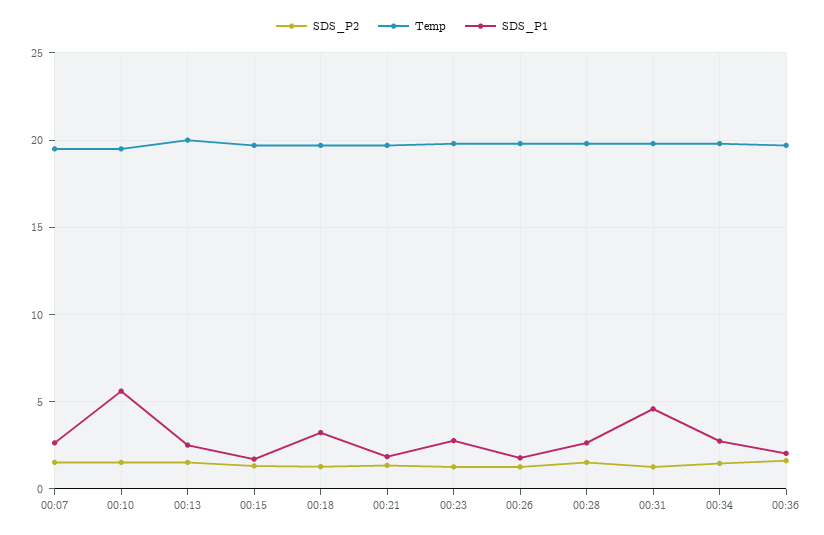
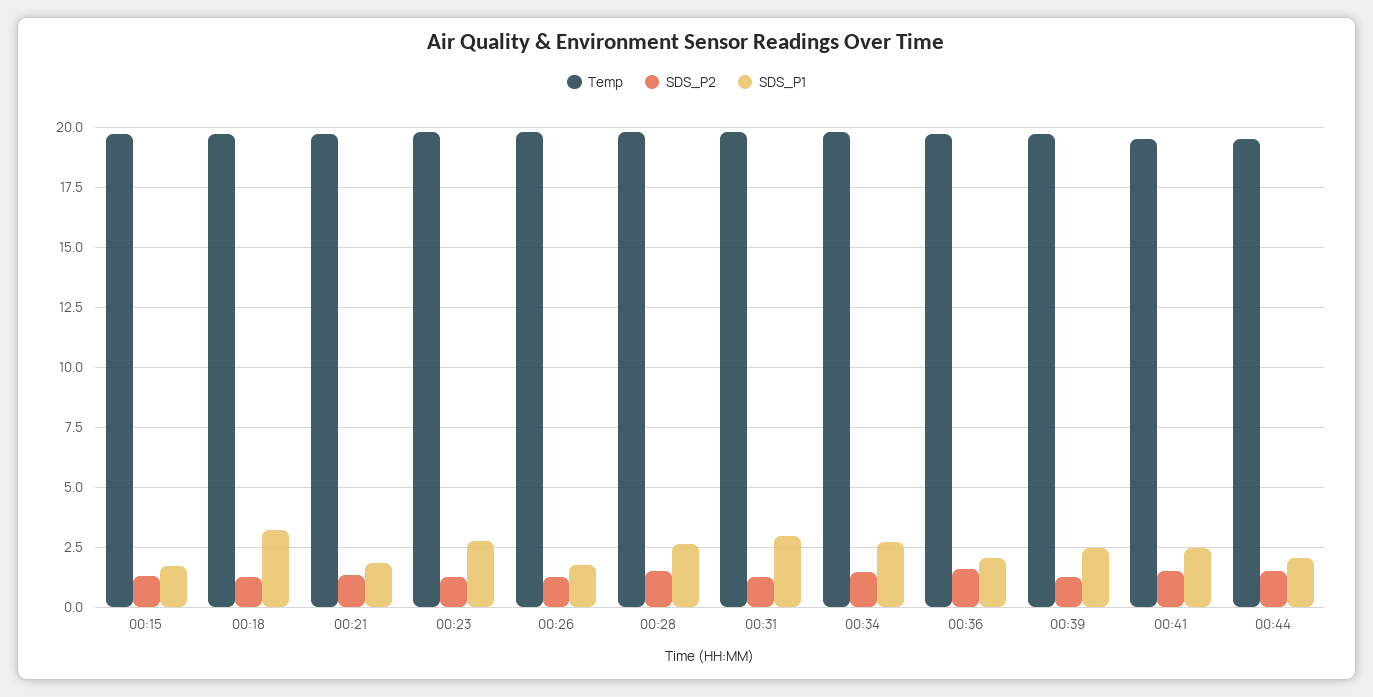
SDS_P2, 00:07: 1.5 -> none
Temp, 00:07: 19.5 -> none
SDS_P1, 00:07: 2.5 -> none
SDS_P2, 00:10: 1.5 -> none
Temp, 00:10: 19.5 -> none
SDS_P1, 00:10: 5.5 -> none
SDS_P2, 00:13: 1.5 -> none
Temp, 00:13: 20 -> none
SDS_P1, 00:13: 2.5 -> none
SDS_P1, 00:31: 4.5 -> 3
Temp, 00:39: none -> 19.75
SDS_P2, 00:39: none -> 1.25
SDS_P1, 00:39: none -> 2.5
Temp, 00:41: none -> 19.5
SDS_P2, 00:41: none -> 1.5
SDS_P1, 00:41: none -> 2.5
Temp, 00:44: none -> 19.5
SDS_P2, 00:44: none -> 1.5
SDS_P1, 00:44: none -> 2

